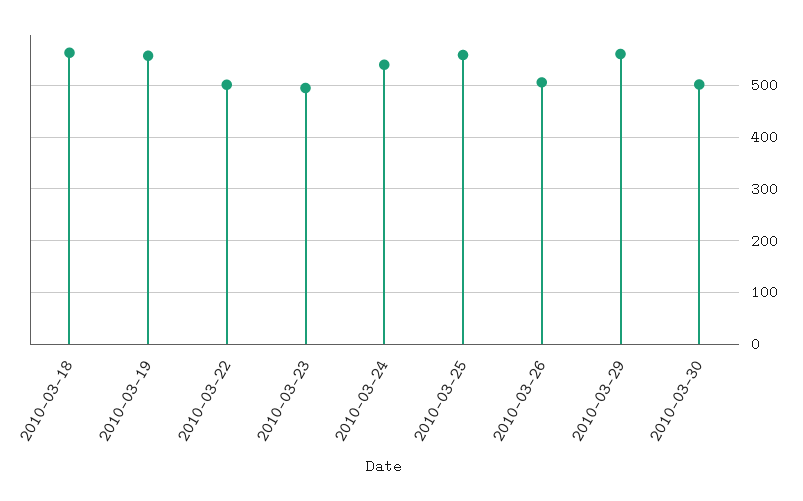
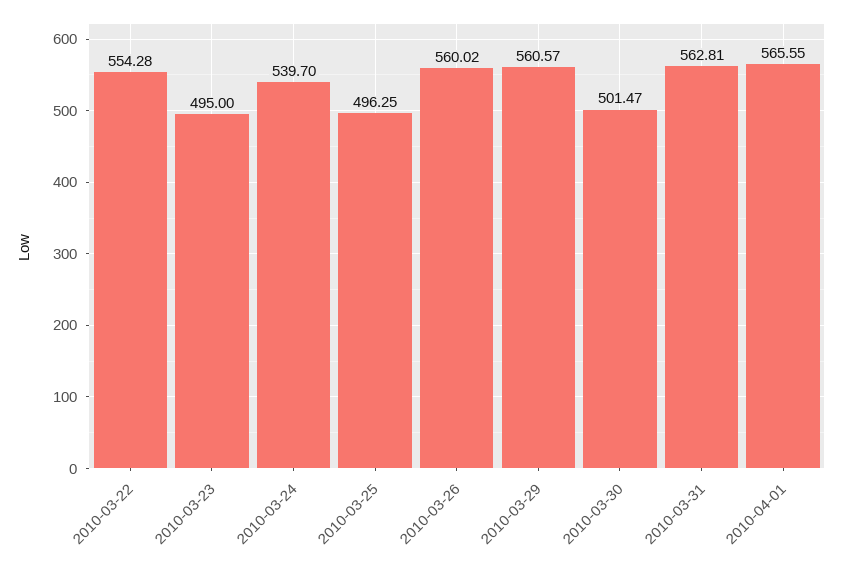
2010-03-18: 560 -> none
2010-03-19: 560 -> none
2010-03-22: 500 -> 554.28
2010-03-25: 560 -> 496.25
2010-03-26: 500 -> 560.02
2010-03-31: none -> 562.81
2010-04-01: none -> 565.55

